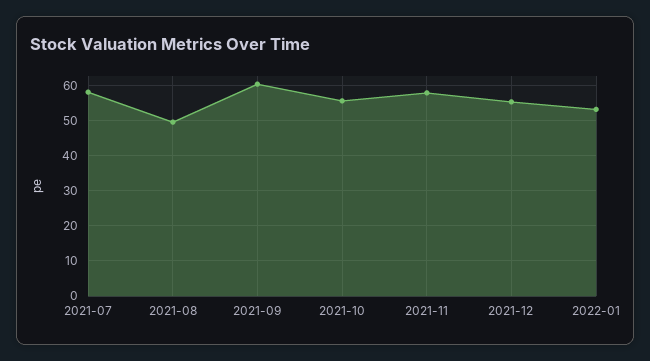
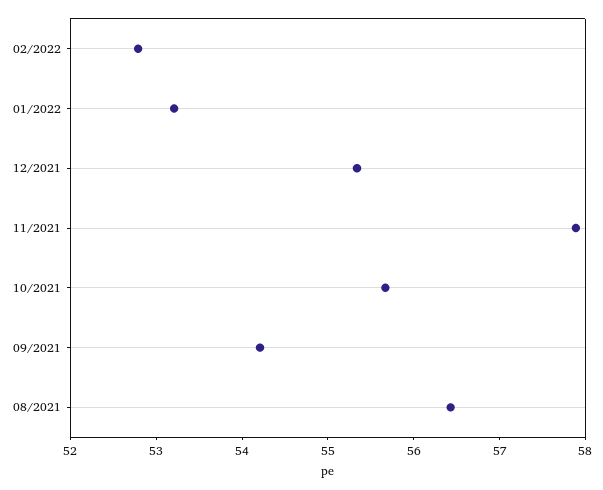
2021-07: 58 -> none
2021-08: 50 -> 56.4
2021-09: 60 -> 54.2
02/2022: none -> 52.8

